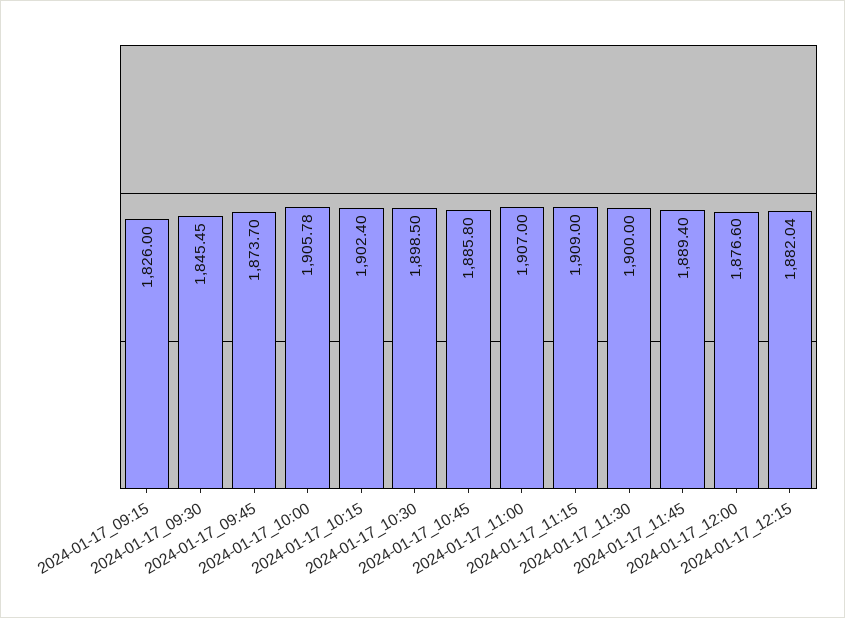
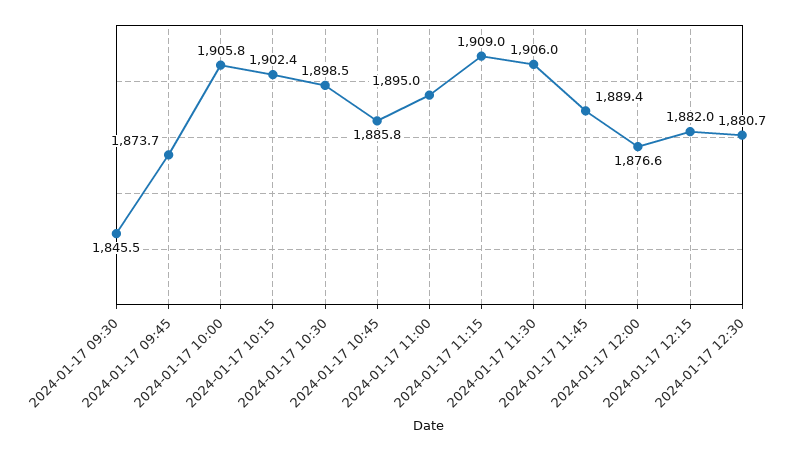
2024-01-17_09:15: 1826 -> none
2024-01-17_11:00: 1907 -> 1895
2024-01-17_11:30: 1900 -> 1906
2024-01-17 12:30: none -> 1880.7

